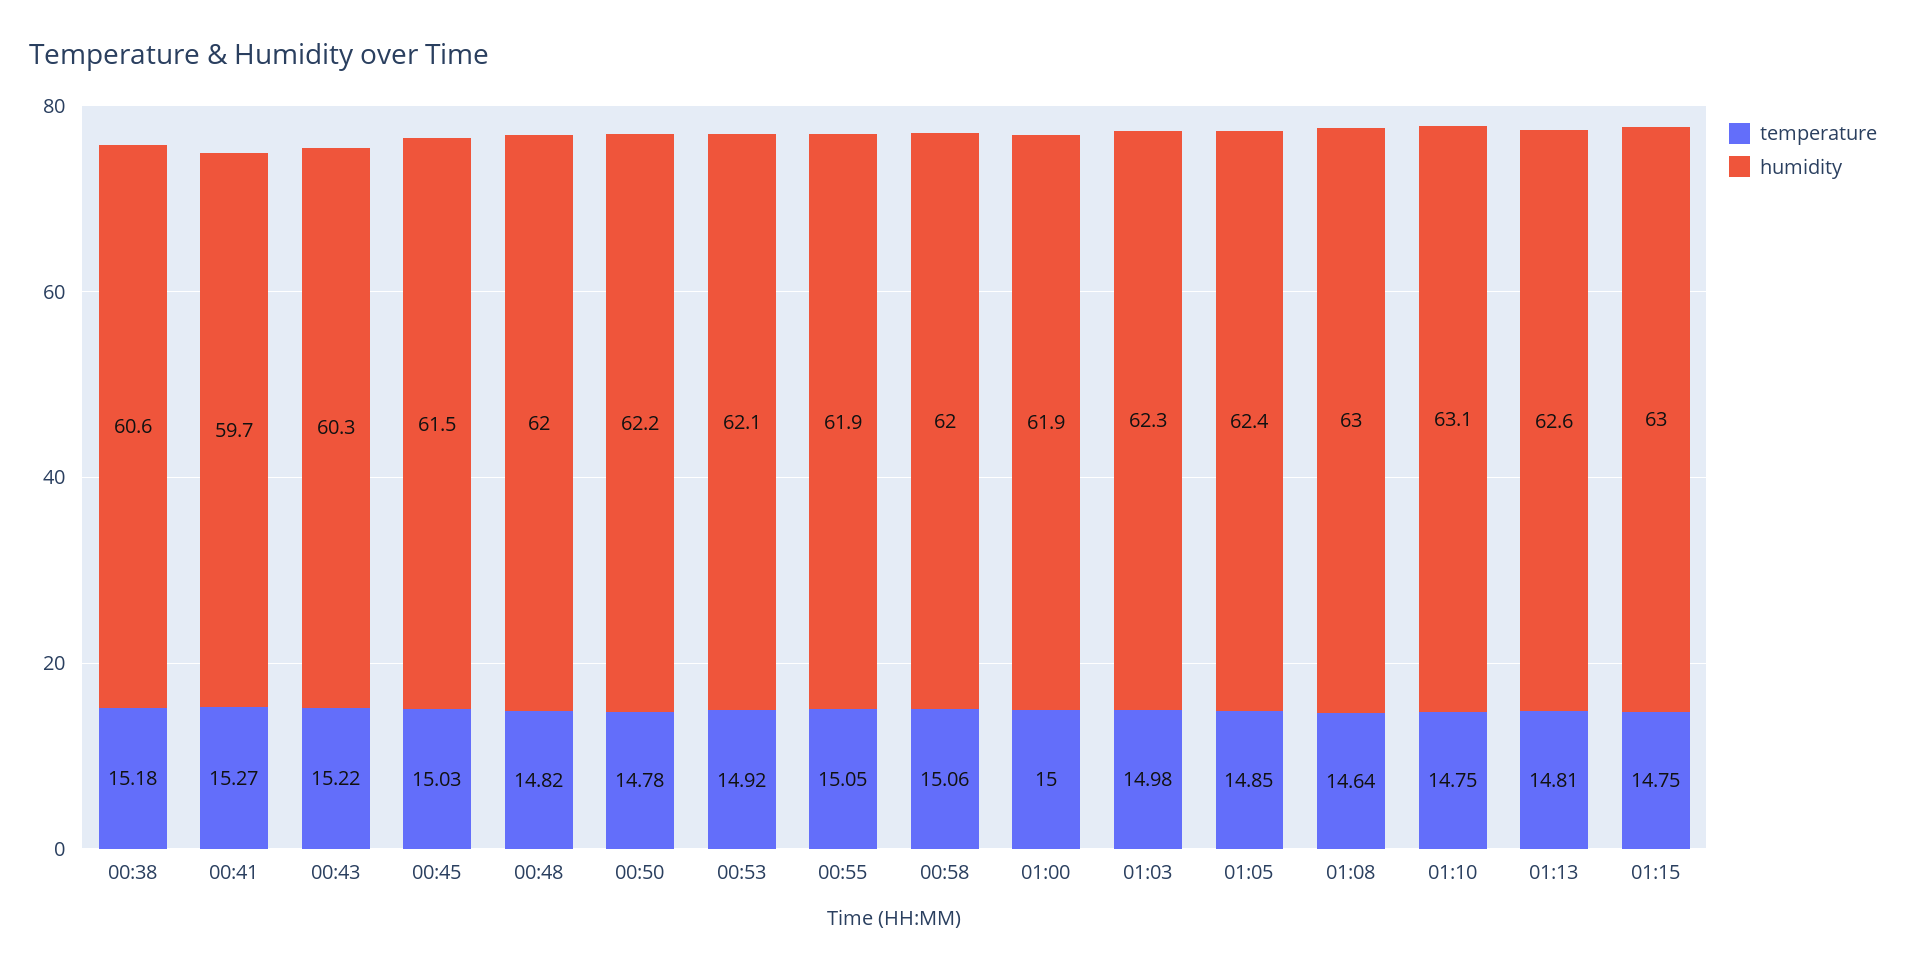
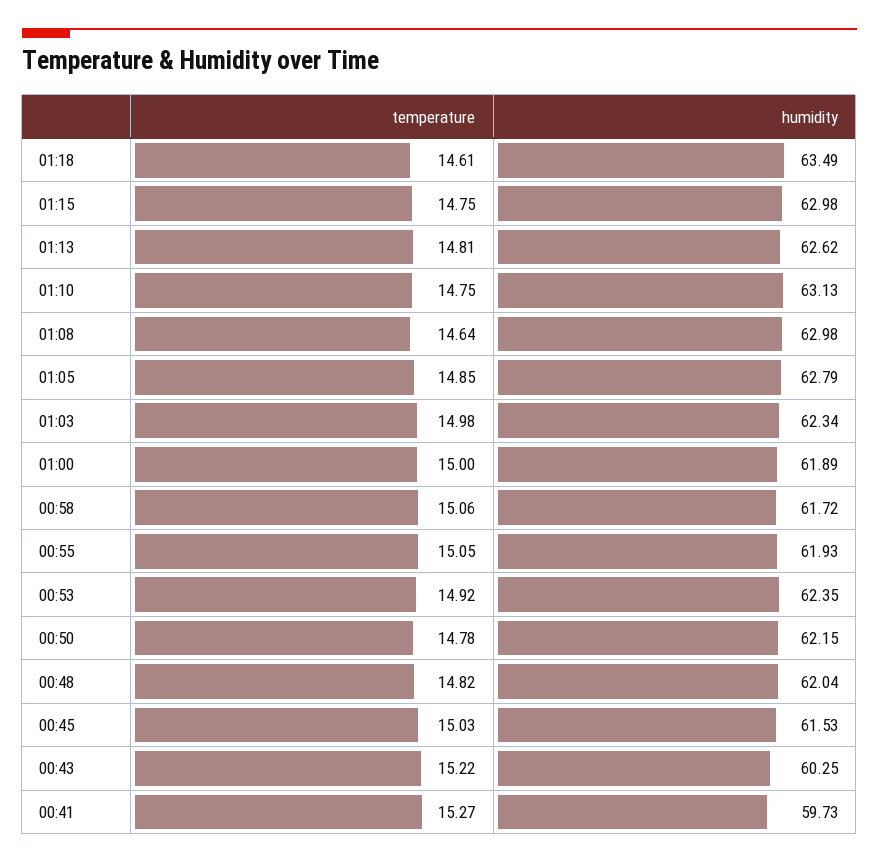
temperature, 00:38: 15.18 -> none
humidity, 00:38: 60.6 -> none
humidity, 00:53: 62.1 -> 62.35
humidity, 00:58: 62 -> 61.72
humidity, 01:05: 62.4 -> 62.79
temperature, 01:18: none -> 14.61
humidity, 01:18: none -> 63.49

